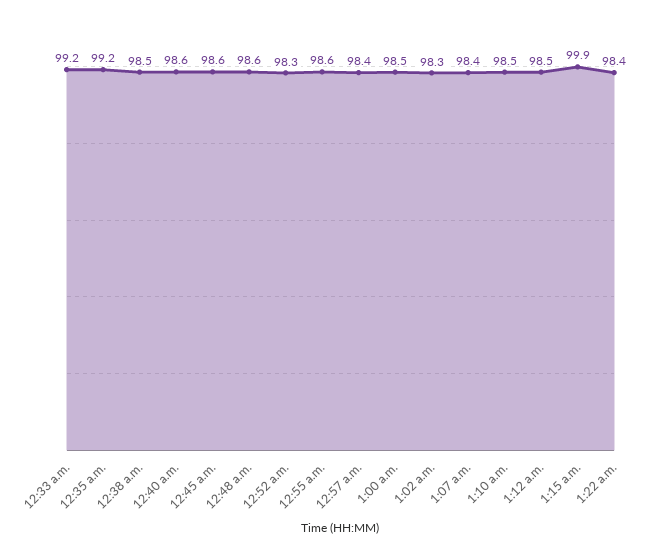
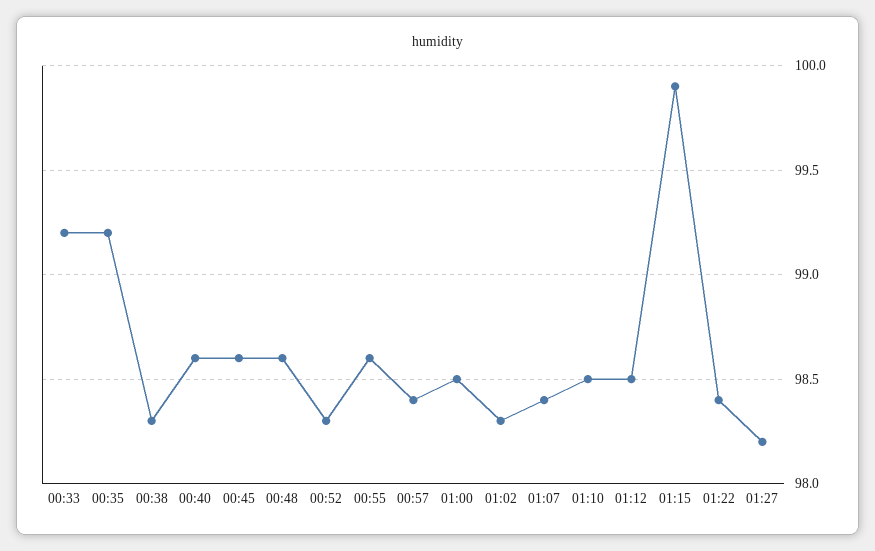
12:38 a.m.: 98.5 -> 98.3
01:27: none -> 98.2

